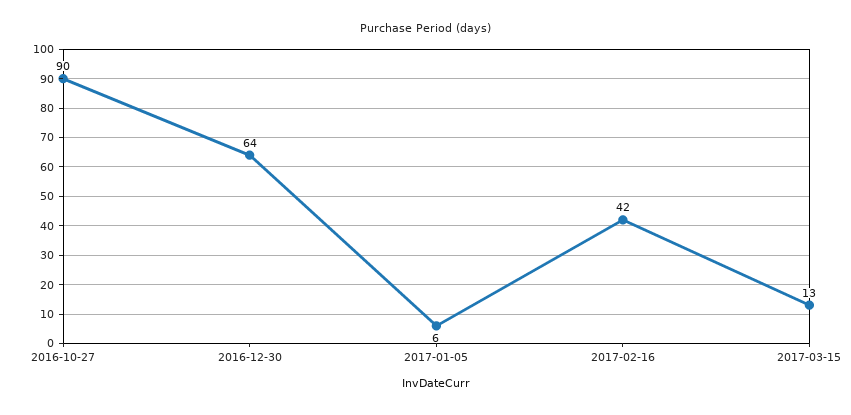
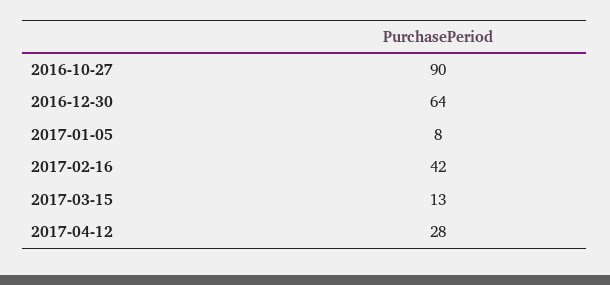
2017-01-05: 6 -> 8
2017-04-12: none -> 28

